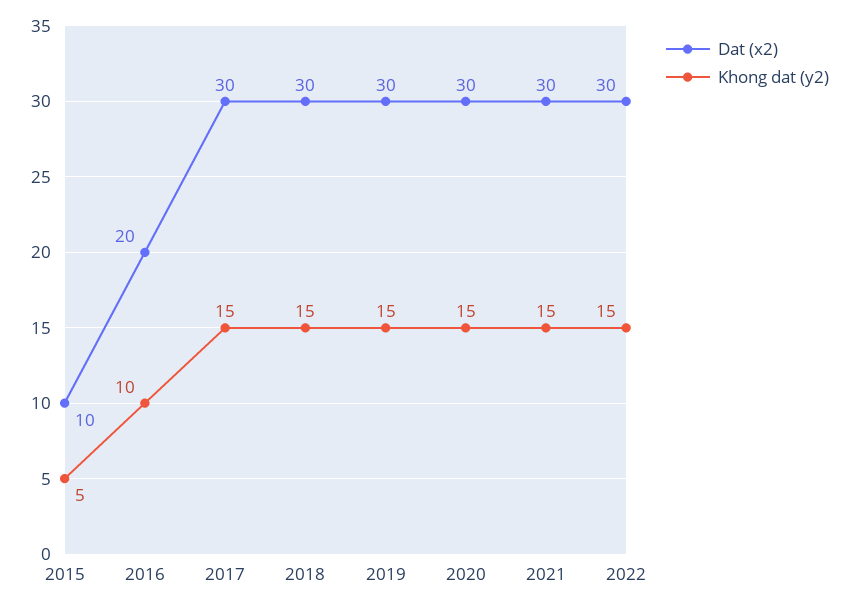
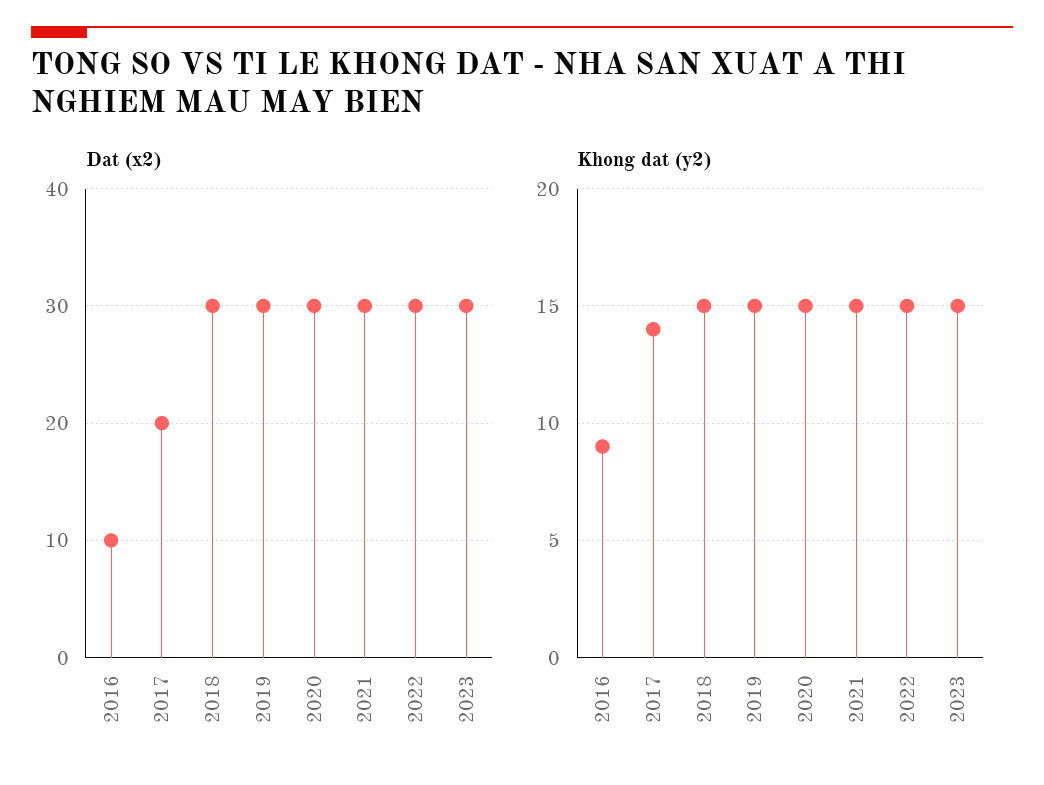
Dat (x2), 2015: 10 -> none
Khong dat (y2), 2015: 5 -> none
Dat (x2), 2016: 20 -> 10
Khong dat (y2), 2016: 10 -> 9
Dat (x2), 2017: 30 -> 20
Khong dat (y2), 2017: 15 -> 14
Dat (x2), 2023: none -> 30
Khong dat (y2), 2023: none -> 15

